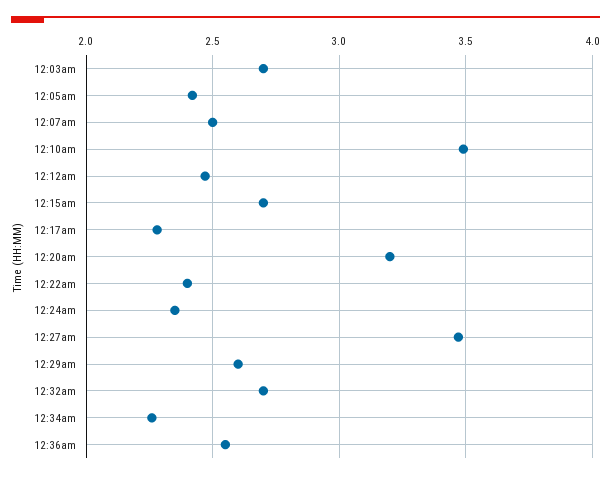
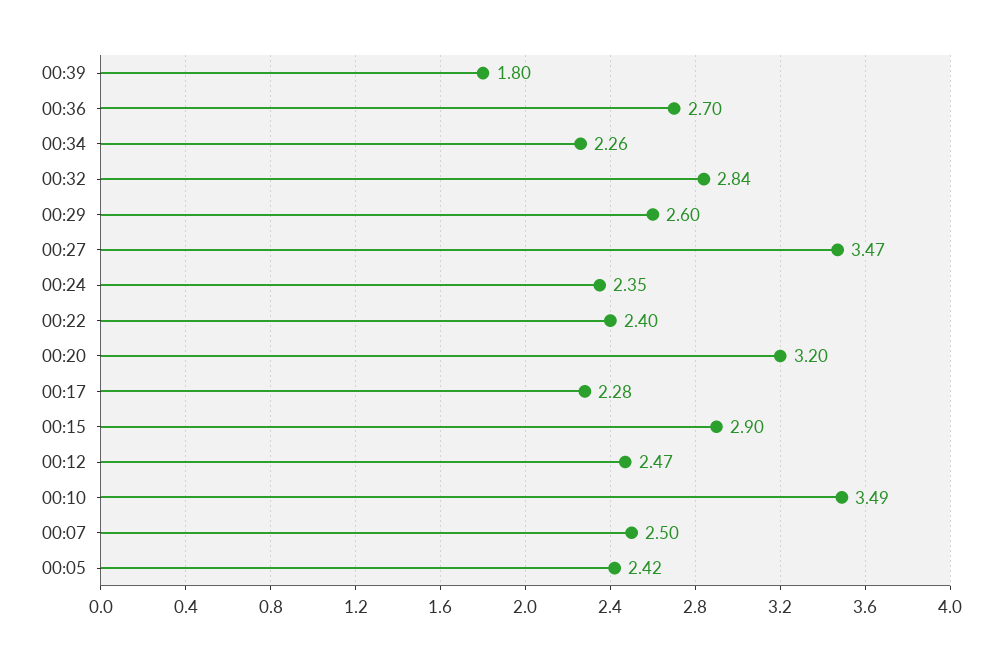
12:03am: 2.7 -> none
12:15am: 2.7 -> 2.9
12:32am: 2.7 -> 2.84
12:36am: 2.55 -> 2.7
00:39: none -> 1.8

